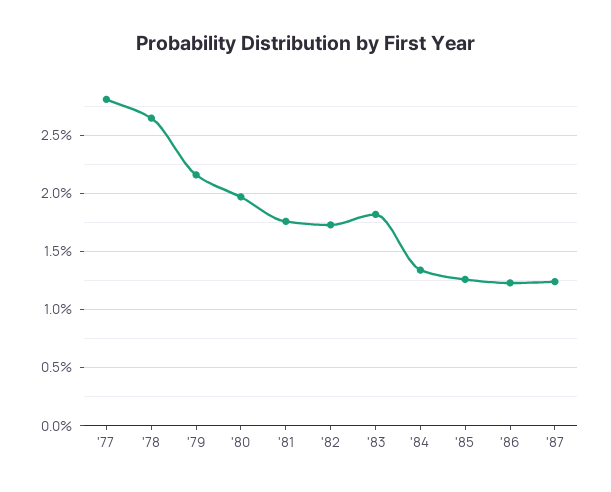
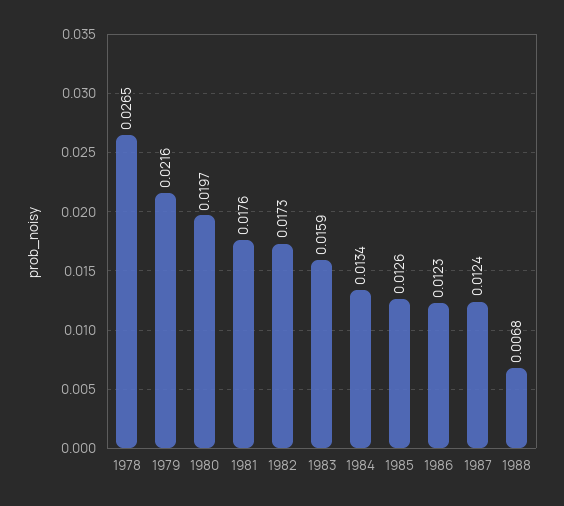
'77: 0.028 -> none
'83: 0.018 -> 0.0159
1988: none -> 0.0068

